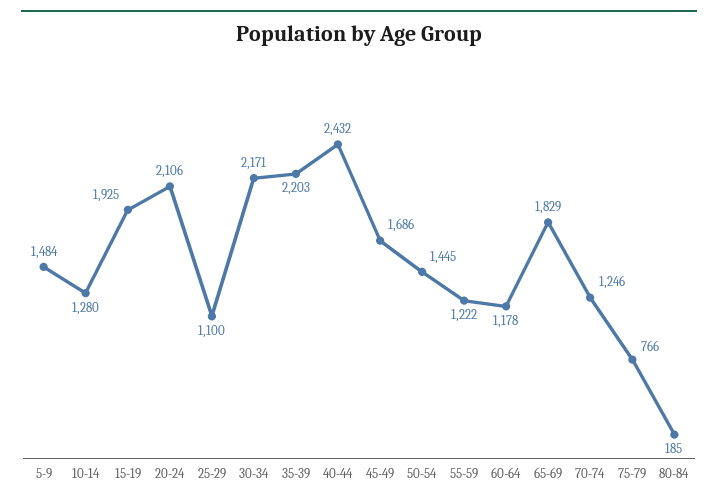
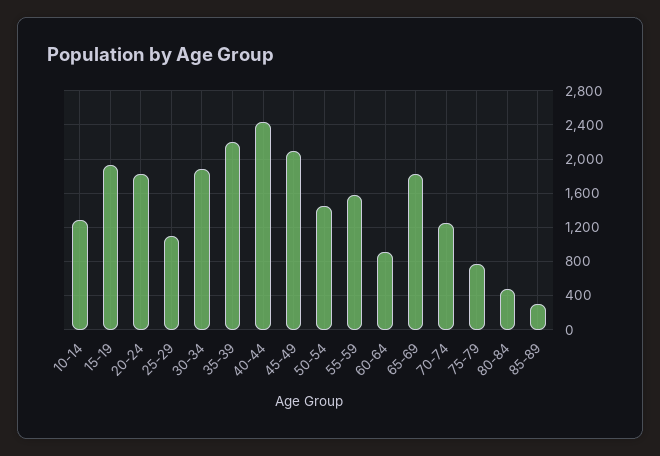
5-9: 1484 -> none
20-24: 2106 -> 1800
30-34: 2171 -> 1900
45-49: 1686 -> 2100
55-59: 1222 -> 1600
60-64: 1178 -> 900
80-84: 185 -> 500
85-89: none -> 300

